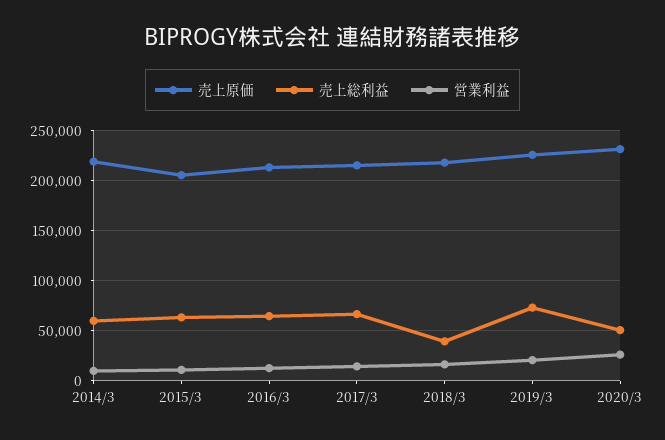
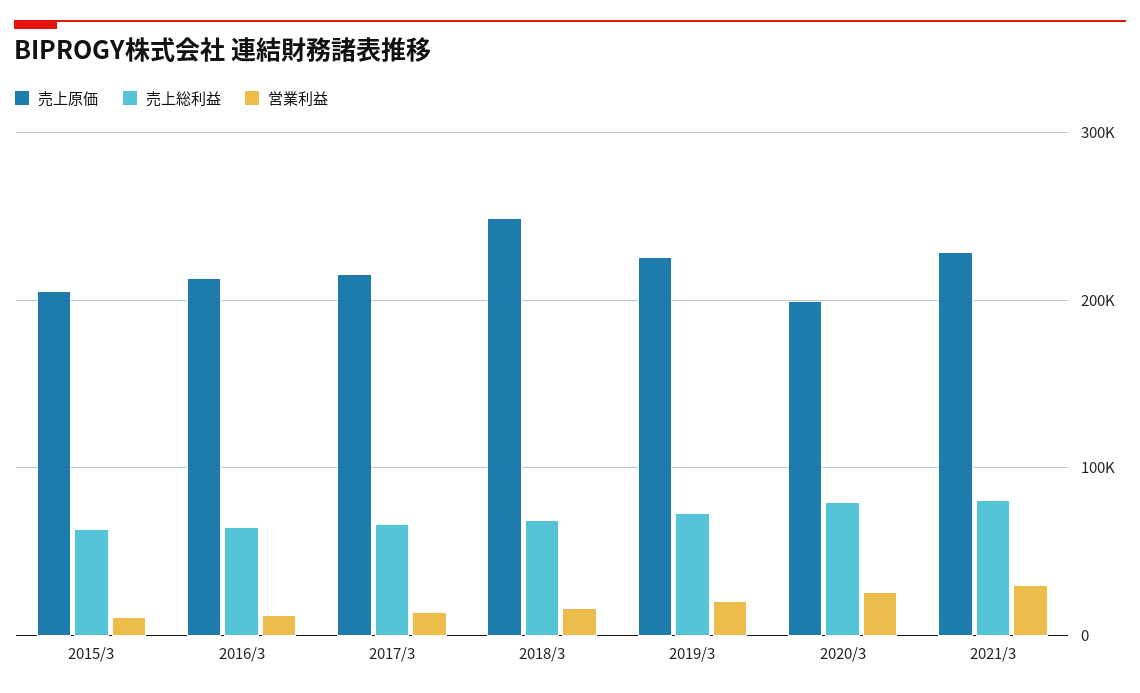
売上原価, 2014/3: 220000 -> none
売上総利益, 2014/3: 60000 -> none
営業利益, 2014/3: 10000 -> none
売上原価, 2018/3: 220000 -> 250000
売上総利益, 2018/3: 40000 -> 70000
売上原価, 2020/3: 230000 -> 200000
売上総利益, 2020/3: 50000 -> 80000
売上原価, 2021/3: none -> 230000
売上総利益, 2021/3: none -> 80000
営業利益, 2021/3: none -> 30000

